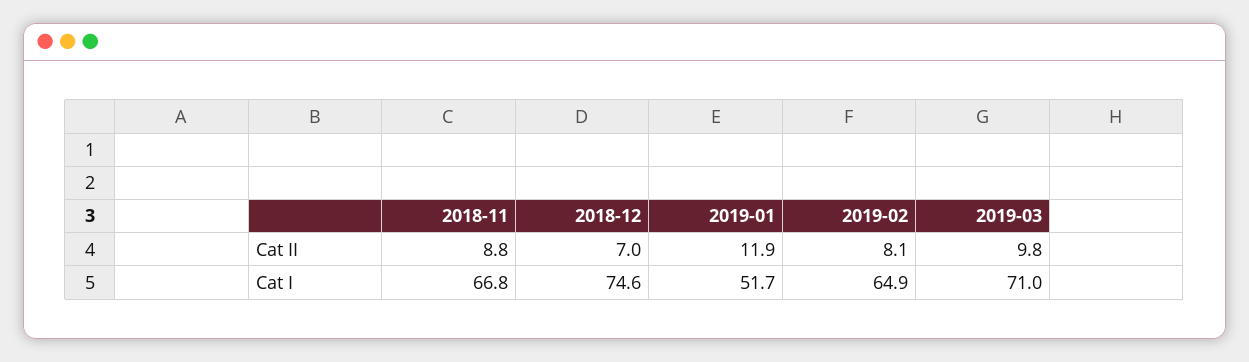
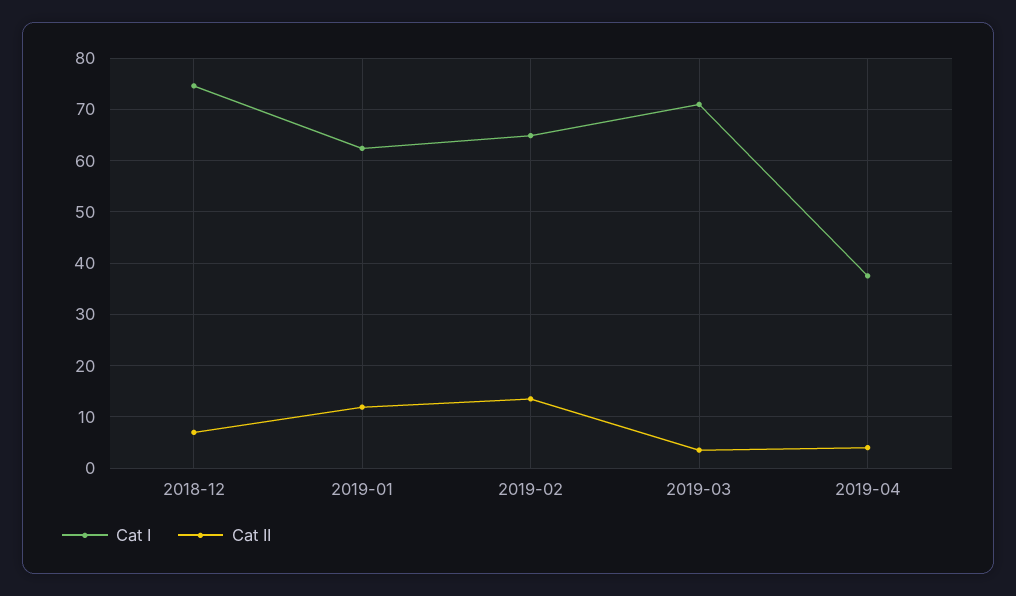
Cat II, 2018-11: 8.8 -> none
Cat II, 2019-02: 8.1 -> 14
Cat II, 2019-03: 9.8 -> 4
Cat I, 2018-11: 66.8 -> none
Cat I, 2019-01: 51.7 -> 62
Cat I, 2019-04: none -> 38
Cat II, 2019-04: none -> 4

